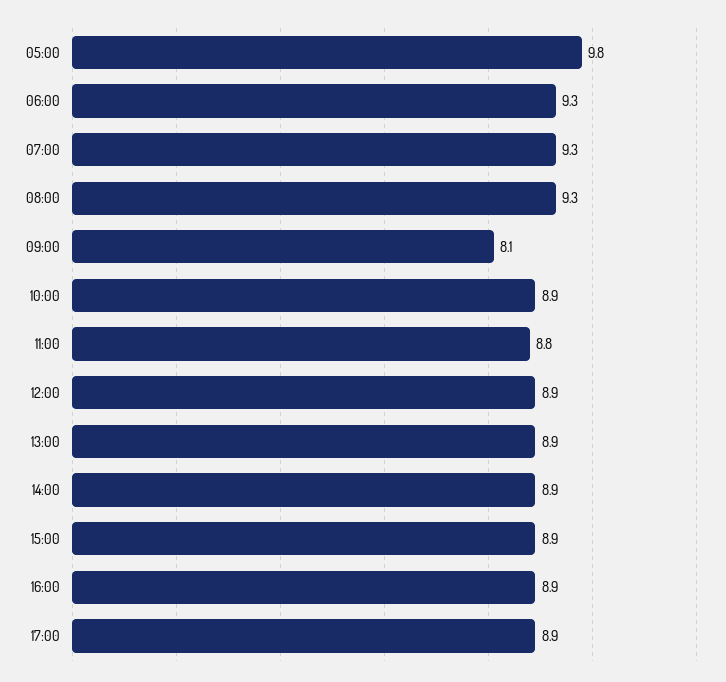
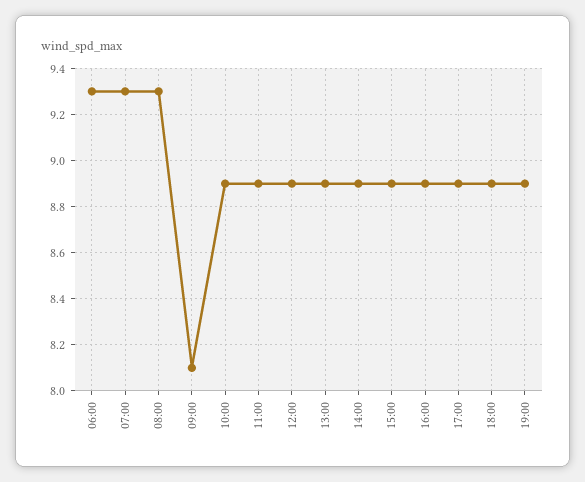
05:00: 9.8 -> none
11:00: 8.8 -> 8.9
18:00: none -> 8.9
19:00: none -> 8.9

